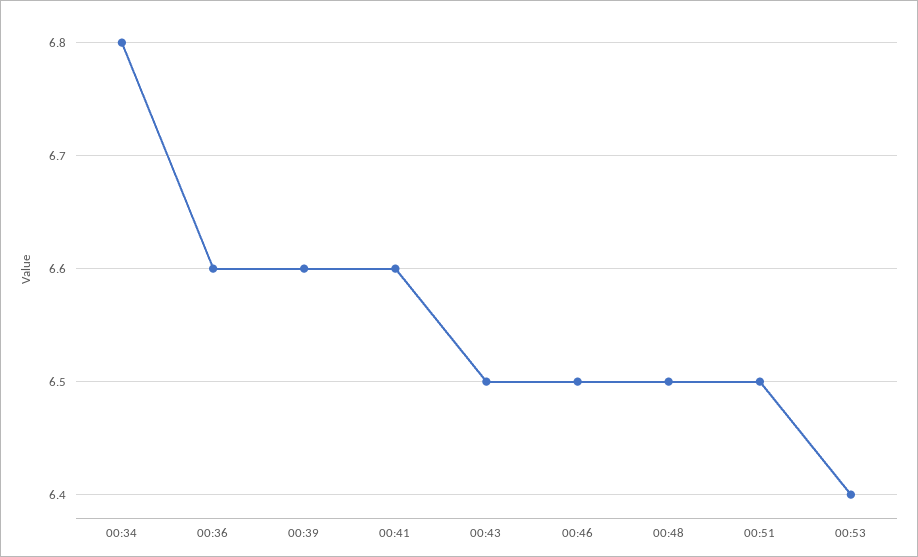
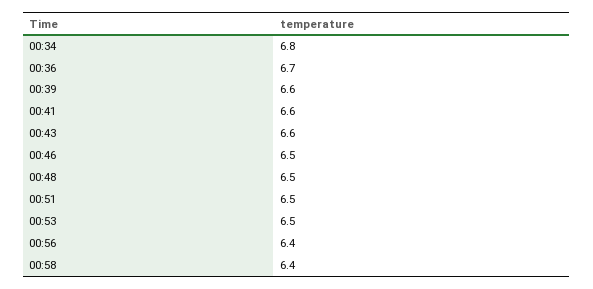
00:36: 6.6 -> 6.7
00:43: 6.5 -> 6.6
00:53: 6.4 -> 6.5
00:56: none -> 6.4
00:58: none -> 6.4

